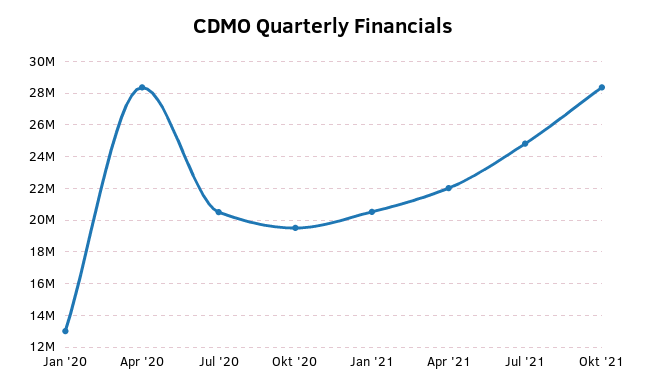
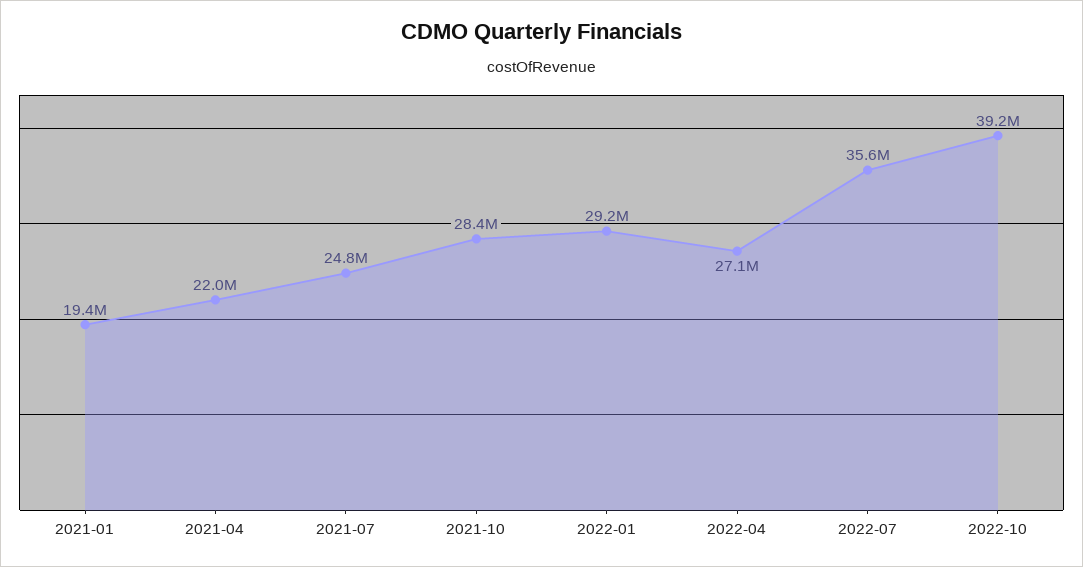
Jan '20: 13000000 -> none
Apr '20: 28500000 -> none
Jul '20: 20500000 -> none
Okt '20: 19500000 -> none
Jan '21: 20500000 -> 19400000
2022-01: none -> 29200000
2022-04: none -> 27100000
2022-07: none -> 35600000
2022-10: none -> 39200000

